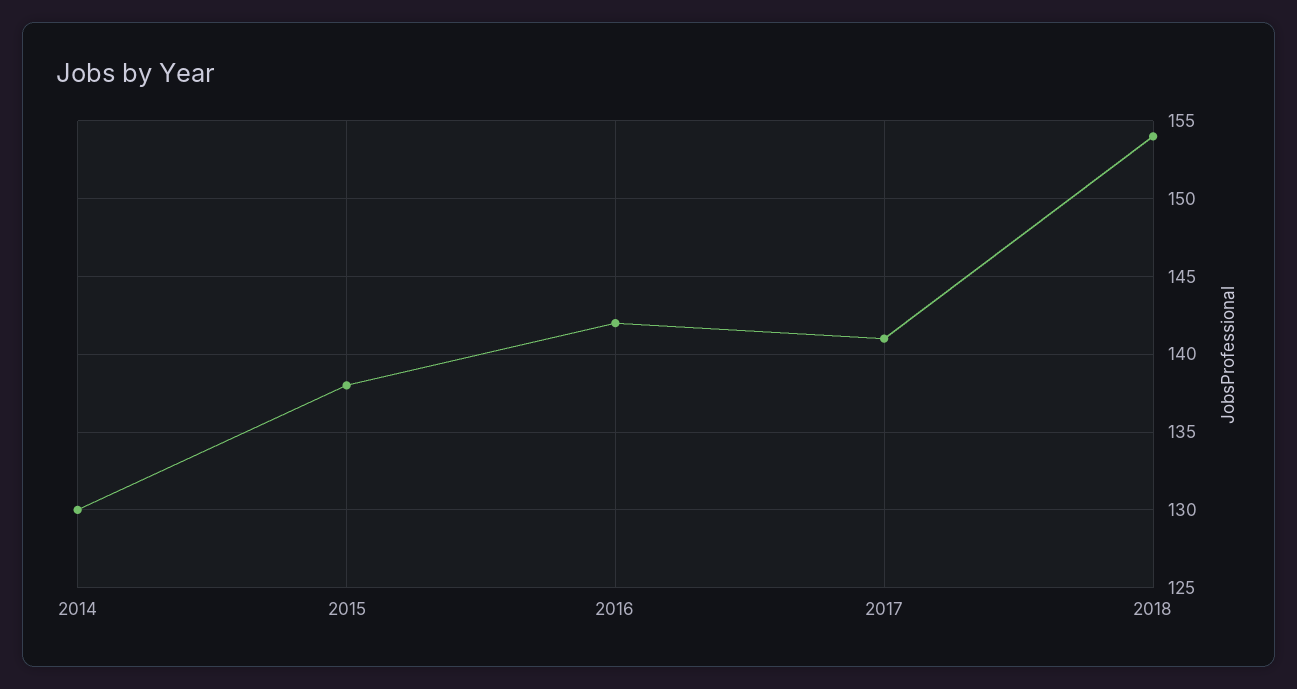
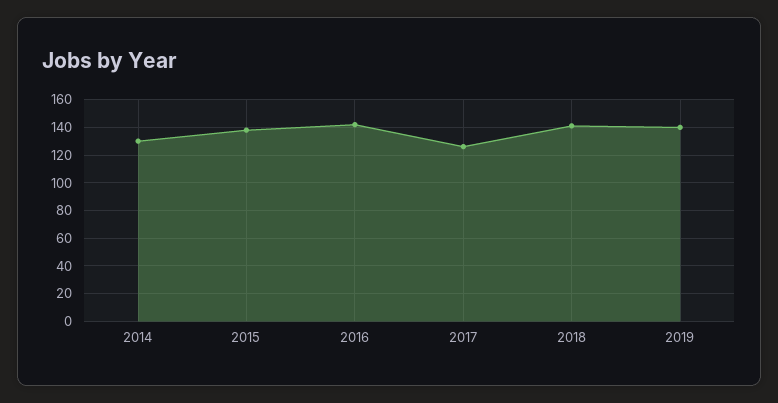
2017: 141 -> 125
2018: 154 -> 140
2019: none -> 140

